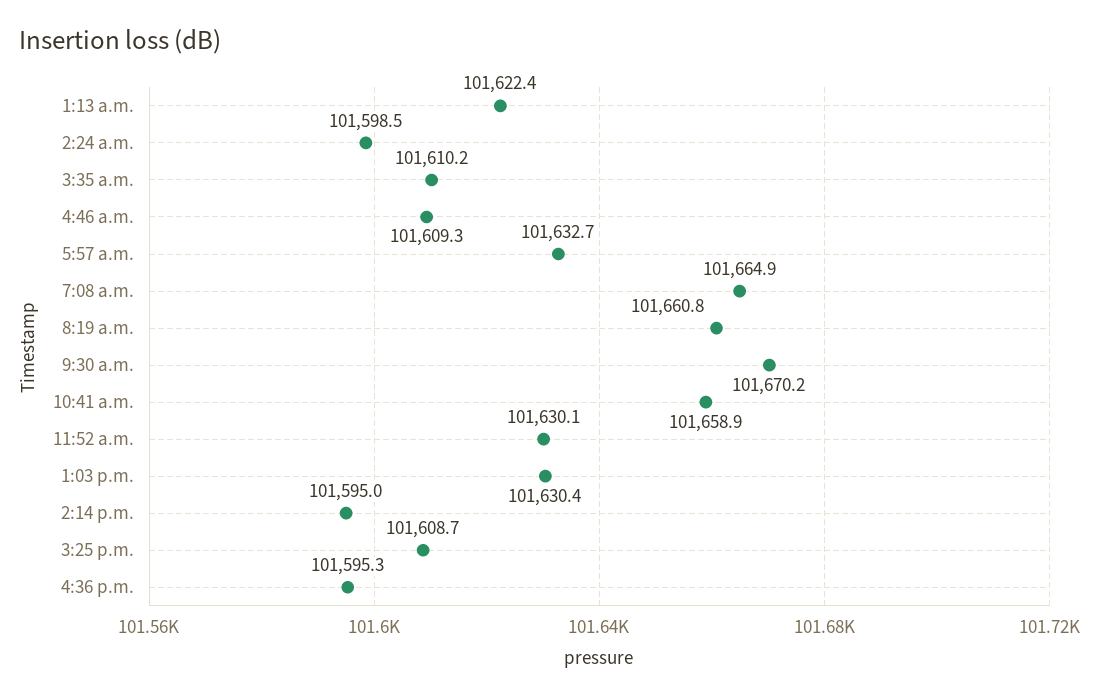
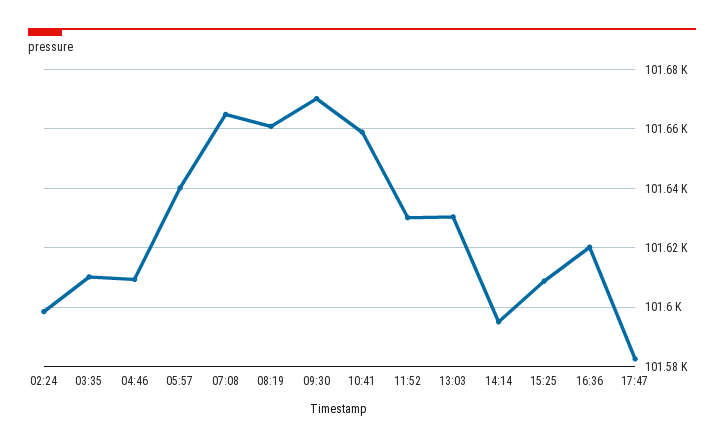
1:13 a.m.: 101622.4 -> none
5:57 a.m.: 101632.7 -> 101640
4:36 p.m.: 101595.3 -> 101620
17:47: none -> 101582.5

